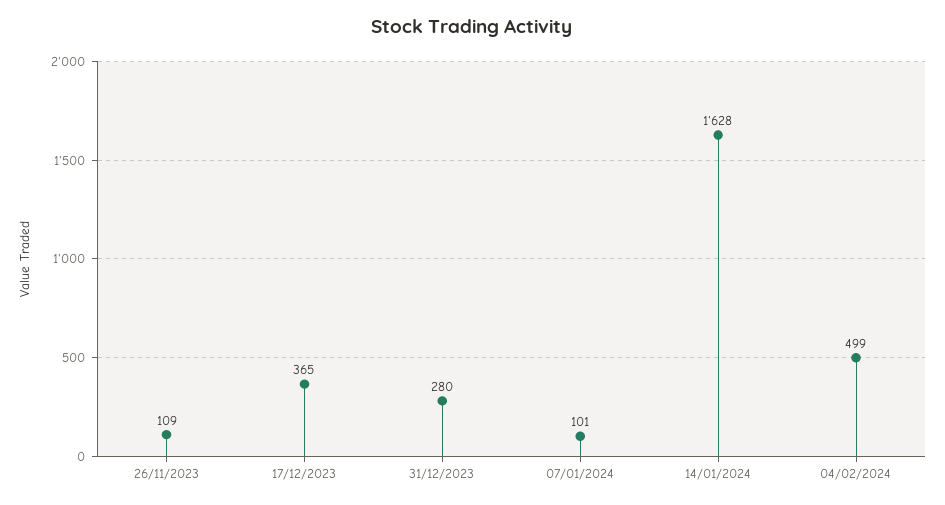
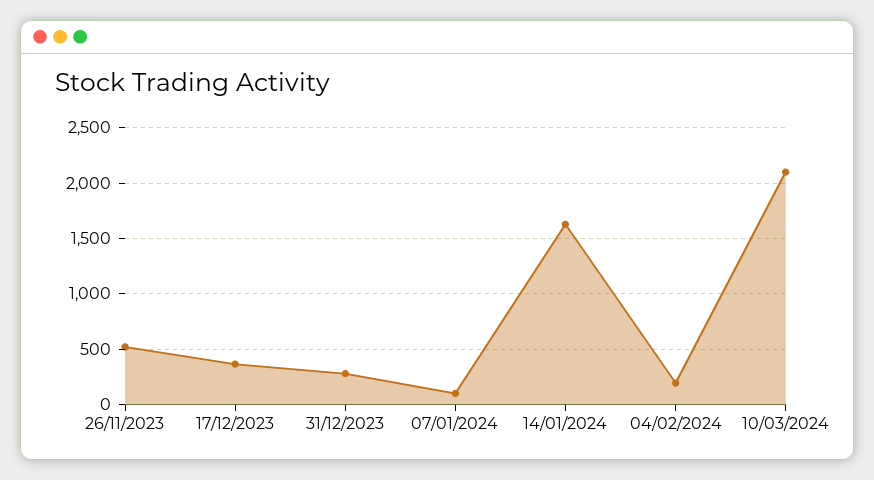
26/11/2023: 109 -> 500
04/02/2024: 499 -> 200
10/03/2024: none -> 2100

